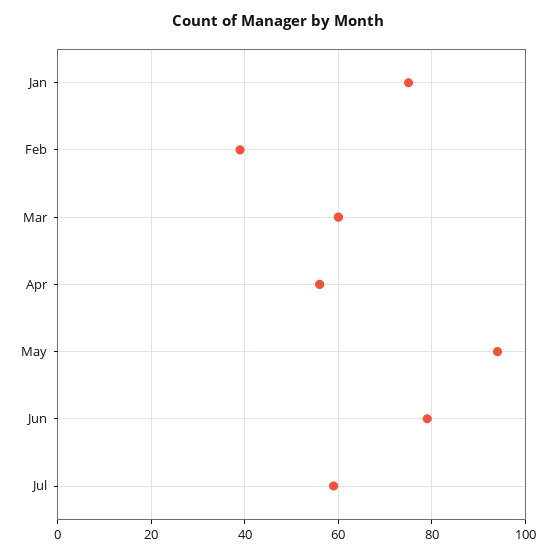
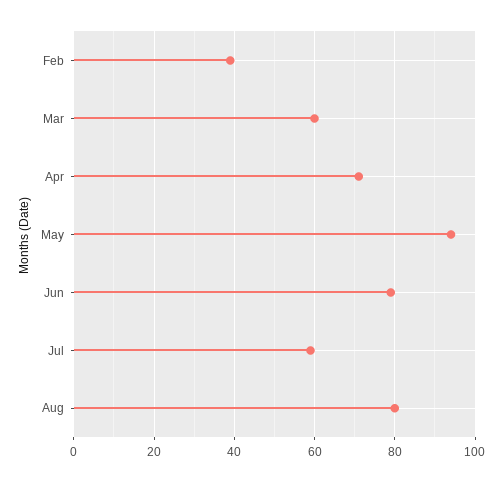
Jan: 75 -> none
Apr: 55 -> 70
Aug: none -> 80

